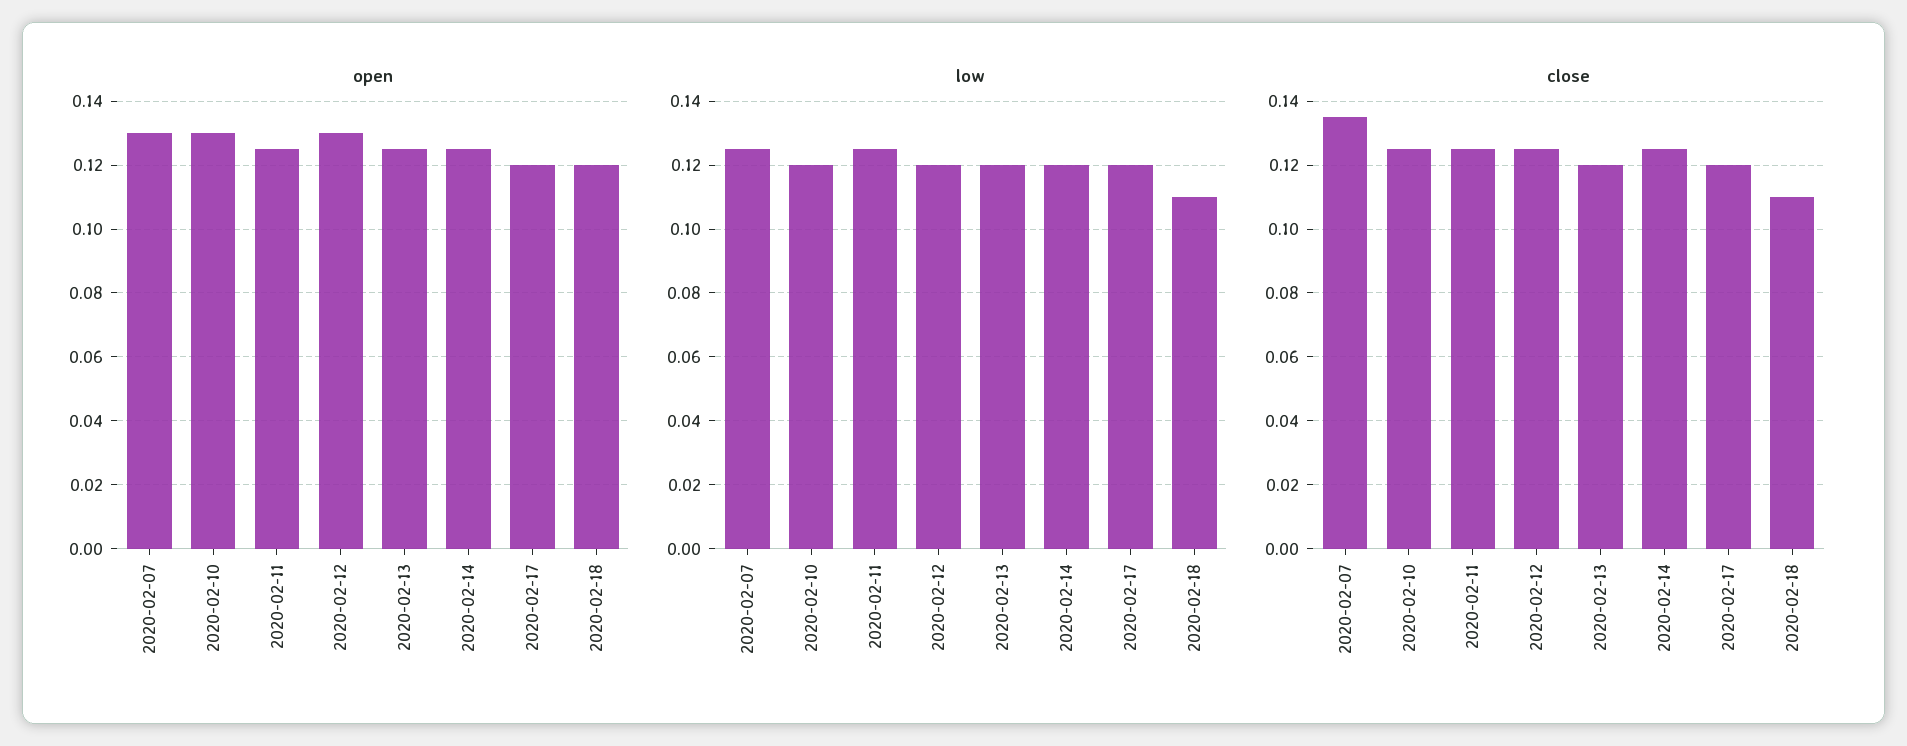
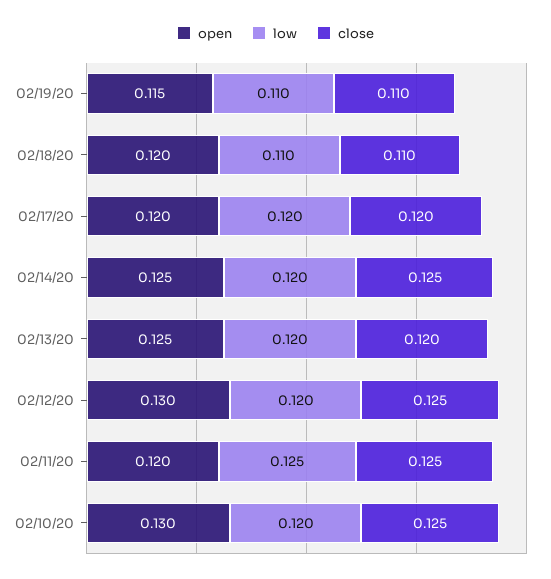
open, 2020-02-07: 0.13 -> none
open, 2020-02-11: 0.125 -> 0.12
low, 2020-02-07: 0.125 -> none
close, 2020-02-07: 0.135 -> none
open, 02/19/20: none -> 0.115
low, 02/19/20: none -> 0.11
close, 02/19/20: none -> 0.11

